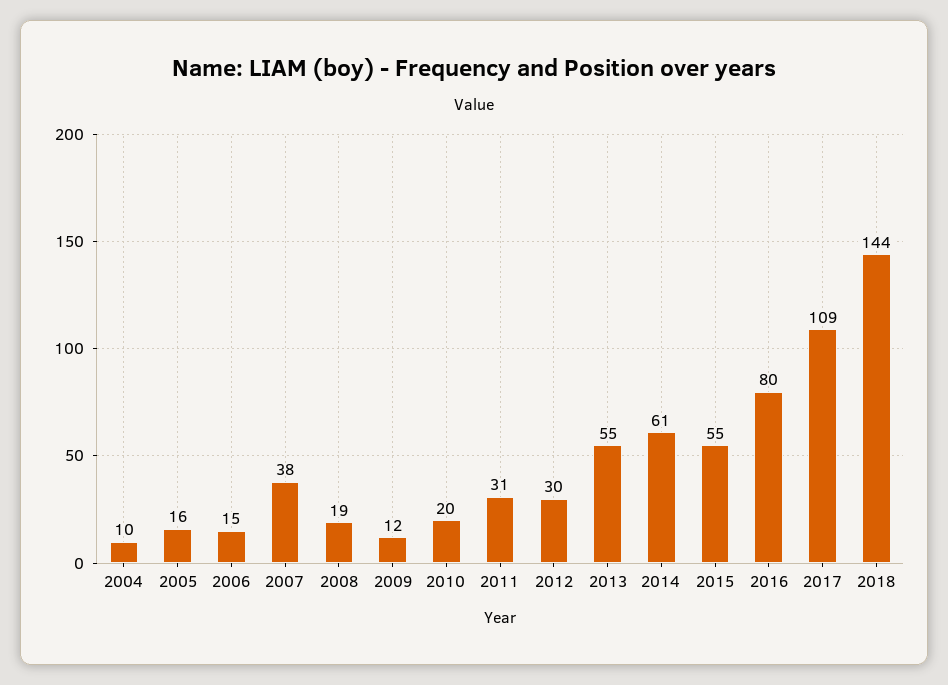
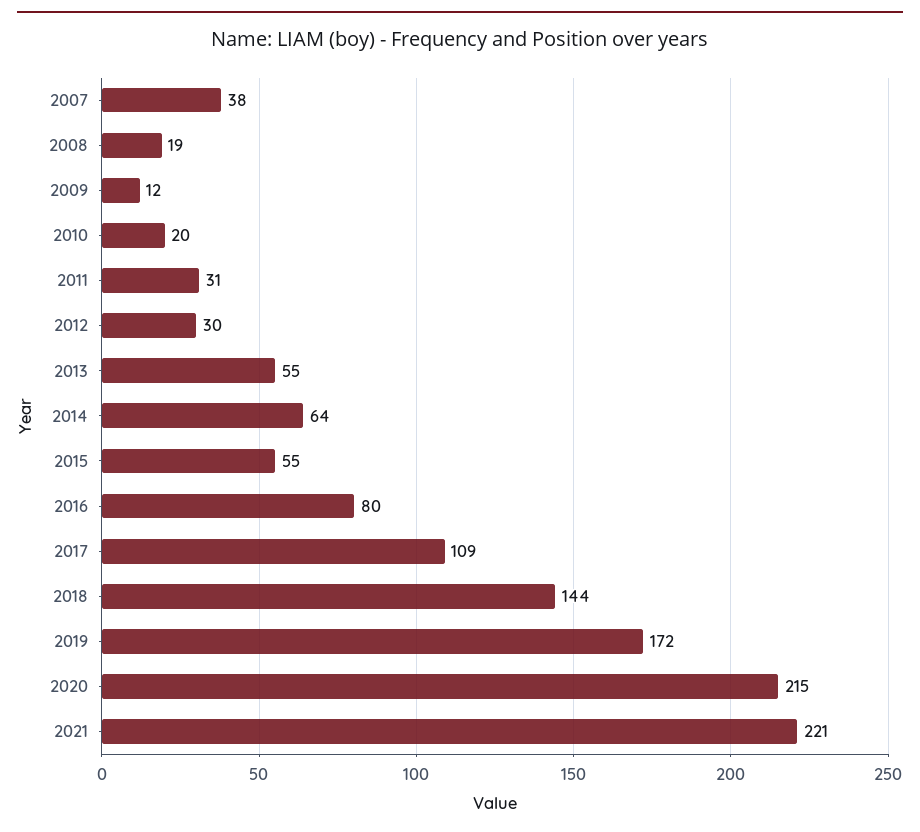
2004: 10 -> none
2005: 16 -> none
2006: 15 -> none
2014: 61 -> 64
2019: none -> 172
2020: none -> 215
2021: none -> 221

